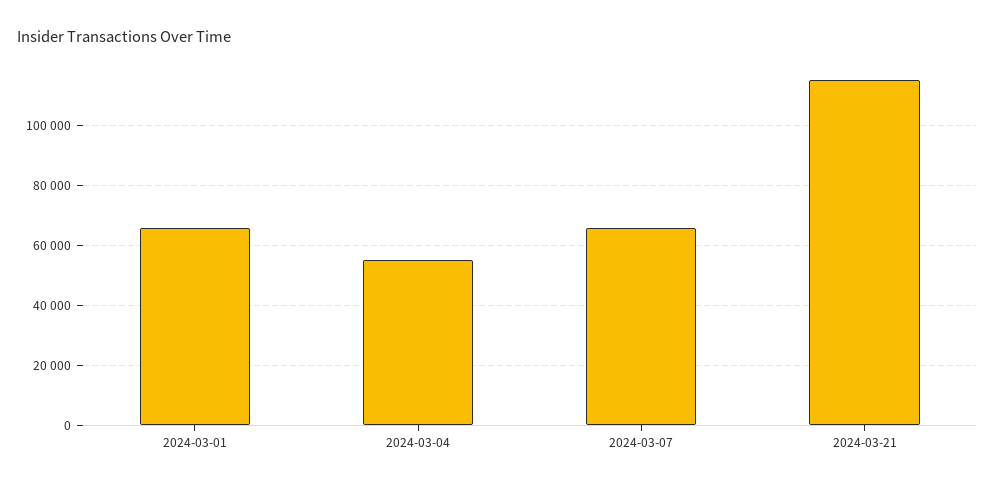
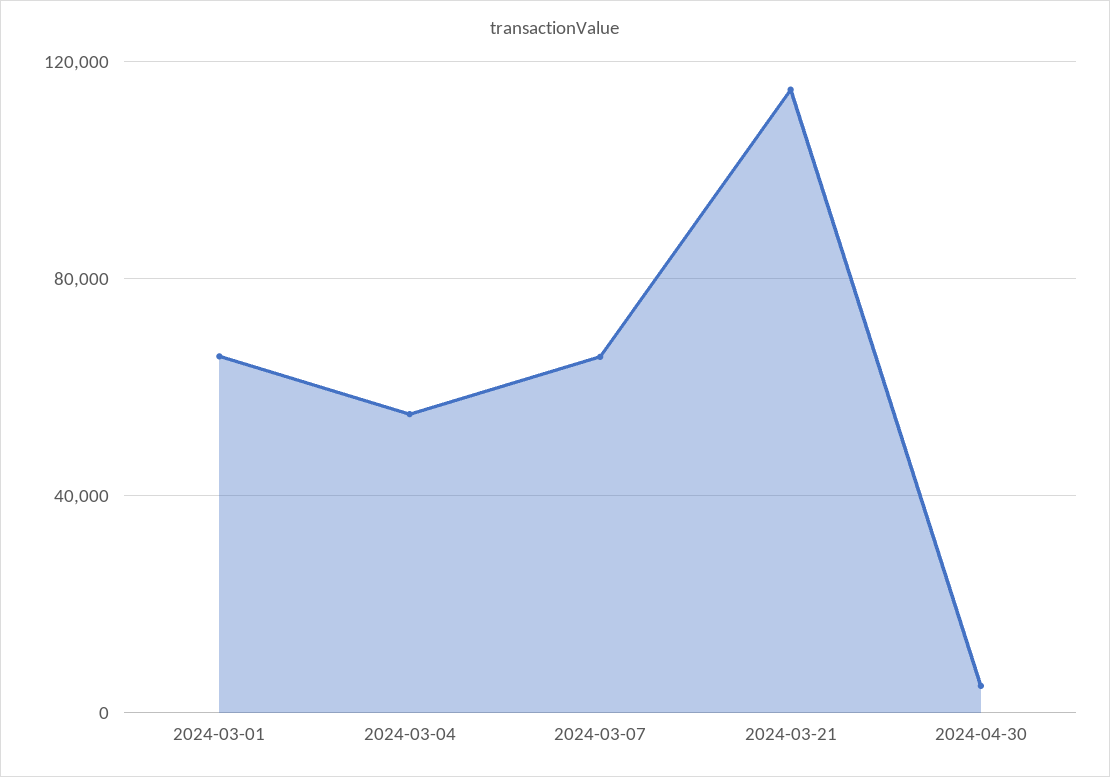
2024-04-30: none -> 5000

